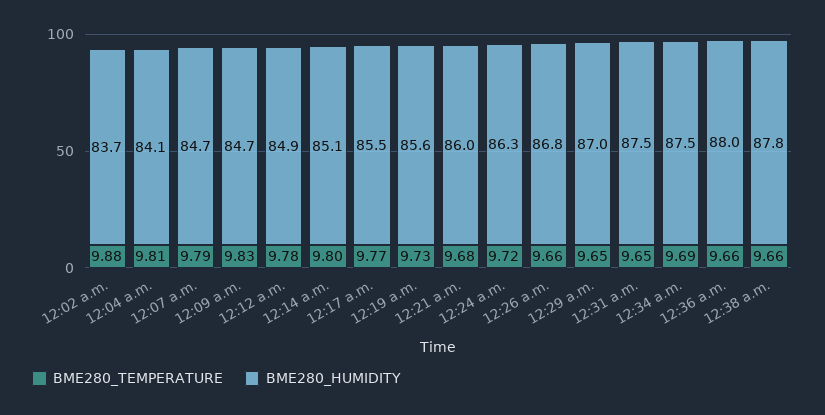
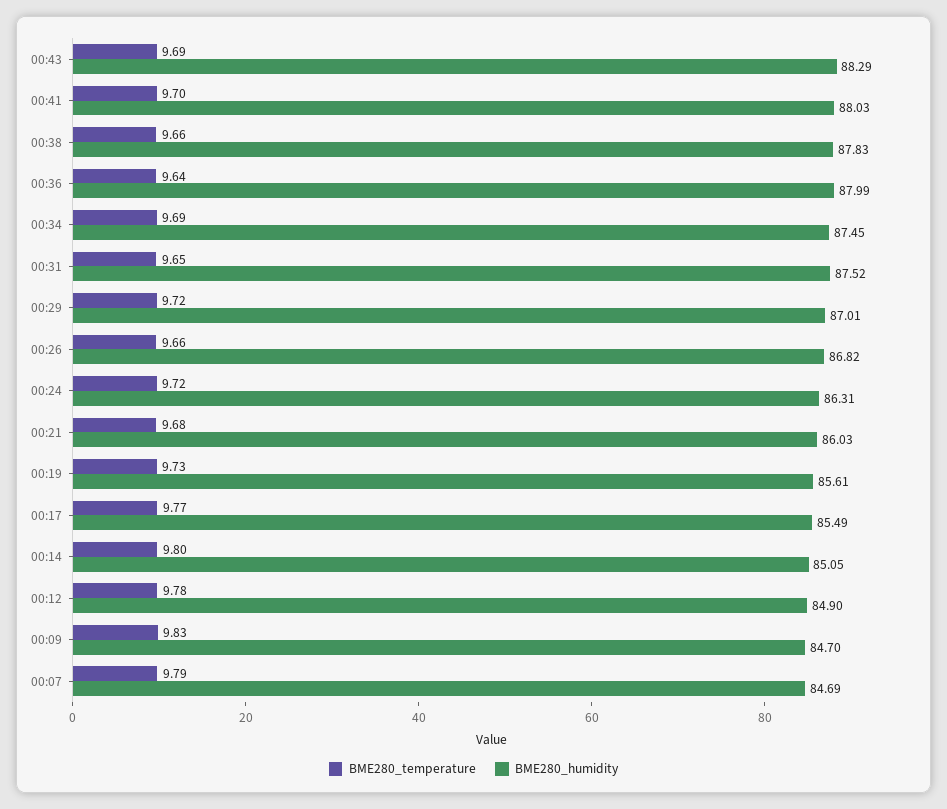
BME280_TEMPERATURE, 12:02 a.m.: 9.88 -> none
BME280_HUMIDITY, 12:02 a.m.: 83.7 -> none
BME280_TEMPERATURE, 12:04 a.m.: 9.81 -> none
BME280_HUMIDITY, 12:04 a.m.: 84.1 -> none
BME280_TEMPERATURE, 12:29 a.m.: 9.65 -> 9.72
BME280_TEMPERATURE, 12:36 a.m.: 9.66 -> 9.64
BME280_TEMPERATURE, 00:43: none -> 9.69
BME280_HUMIDITY, 00:43: none -> 88.29
BME280_TEMPERATURE, 00:41: none -> 9.7
BME280_HUMIDITY, 00:41: none -> 88.03

